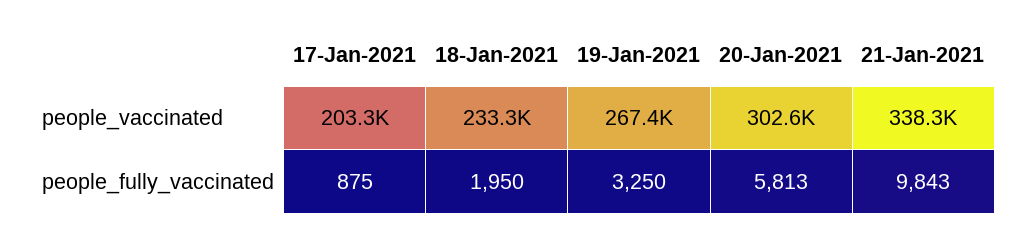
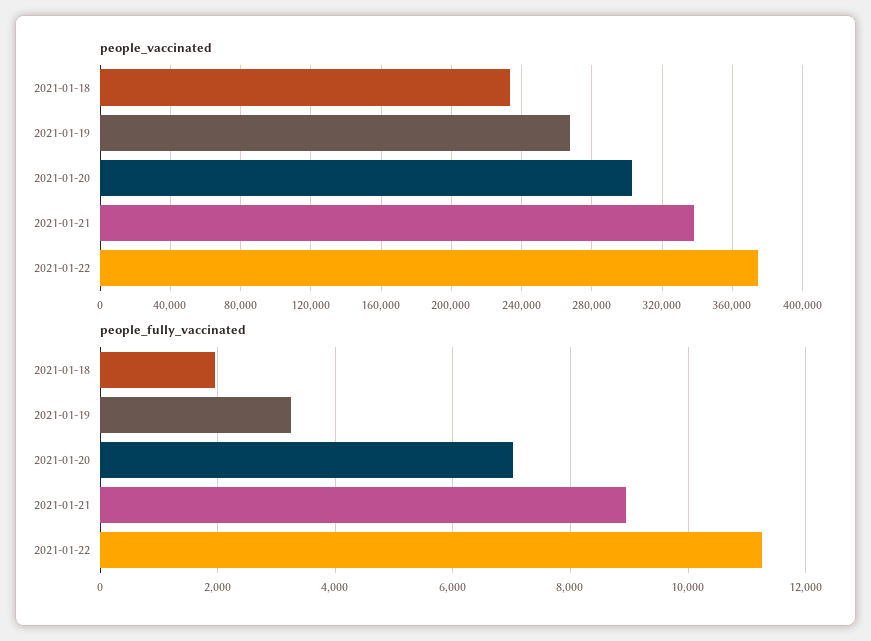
people_vaccinated, 17-Jan-2021: 203300 -> none
people_fully_vaccinated, 17-Jan-2021: 875 -> none
people_fully_vaccinated, 20-Jan-2021: 5813 -> 7000
people_fully_vaccinated, 21-Jan-2021: 9843 -> 9000
people_vaccinated, 2021-01-22: none -> 375000
people_fully_vaccinated, 2021-01-22: none -> 11200

